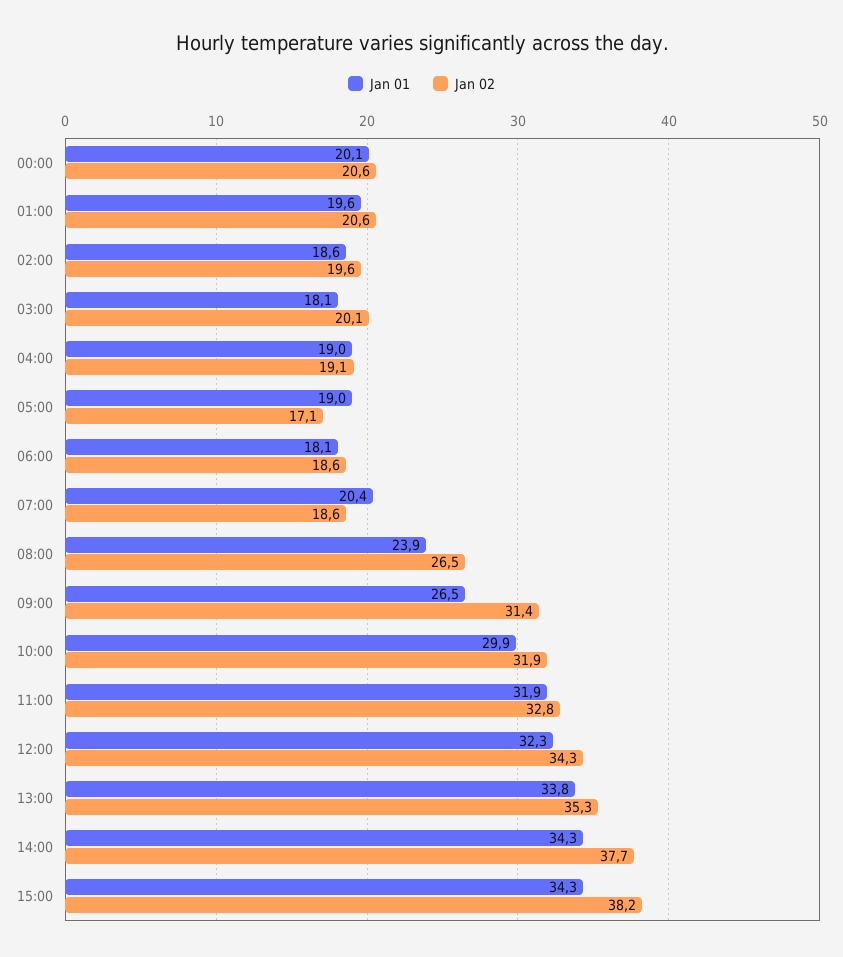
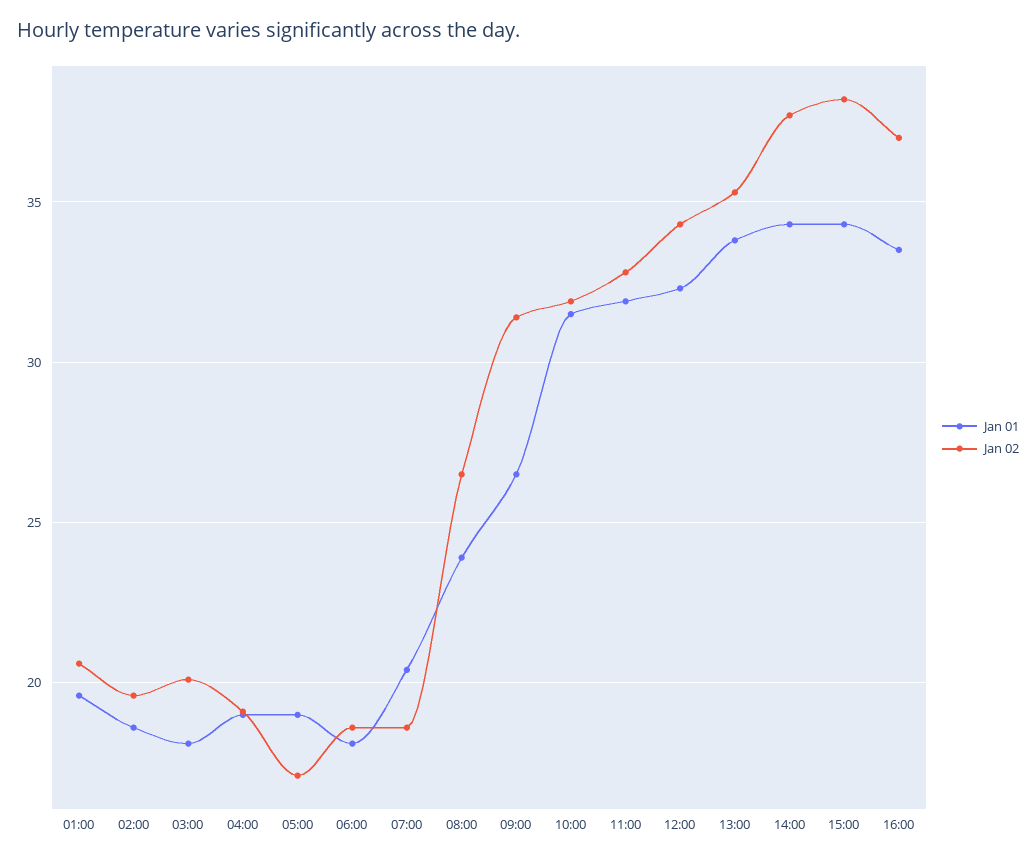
Jan 01, 00:00: 20.1 -> none
Jan 02, 00:00: 20.6 -> none
Jan 01, 10:00: 29.9 -> 31.5
Jan 01, 16:00: none -> 33.5
Jan 02, 16:00: none -> 37

